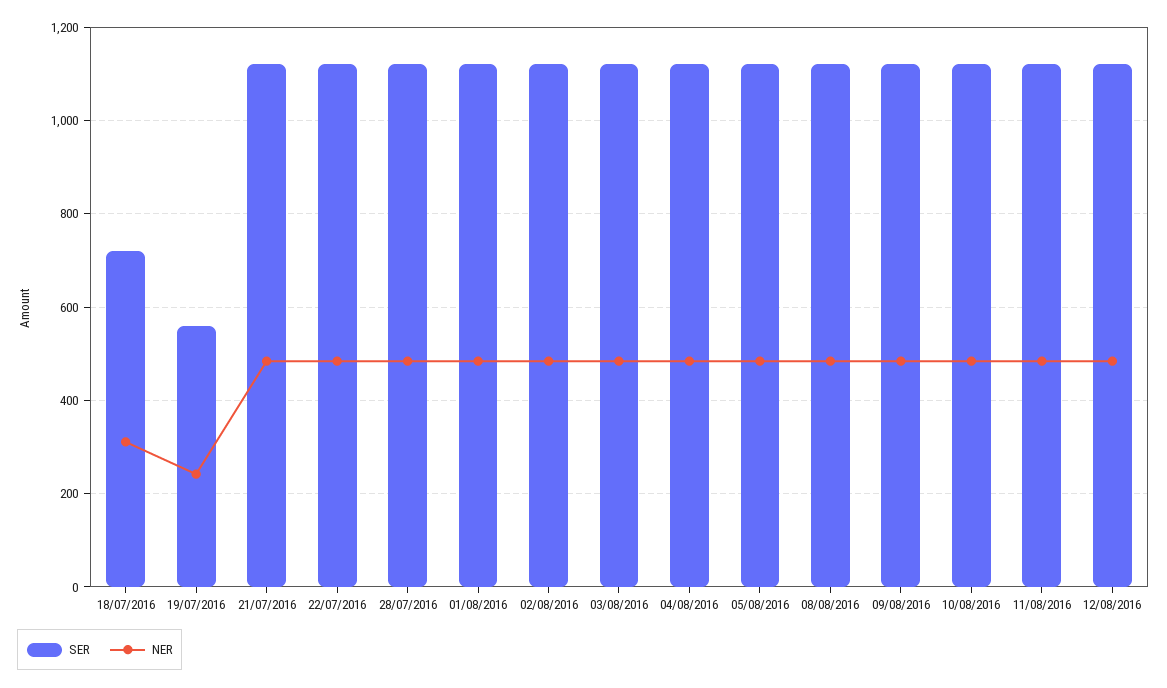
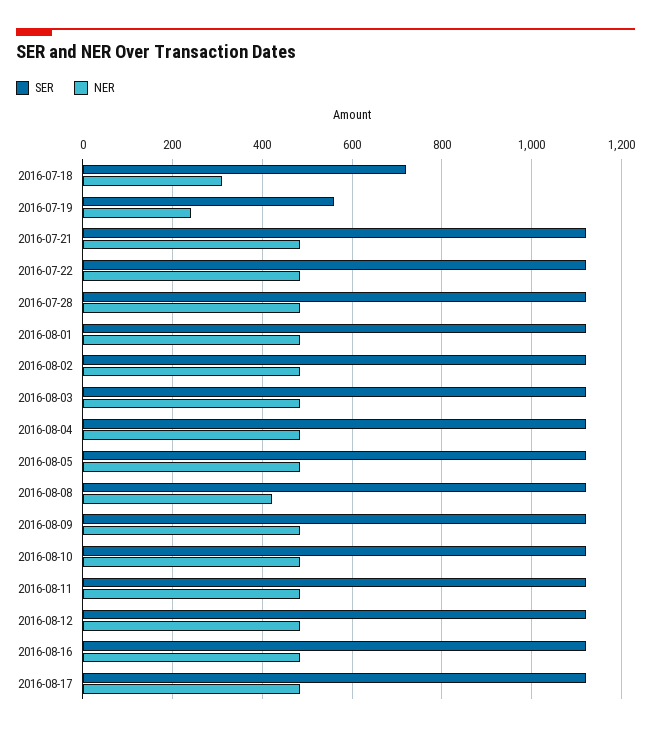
NER, 08/08/2016: 480 -> 420
SER, 2016-08-16: none -> 1120
NER, 2016-08-16: none -> 480
SER, 2016-08-17: none -> 1120
NER, 2016-08-17: none -> 480

